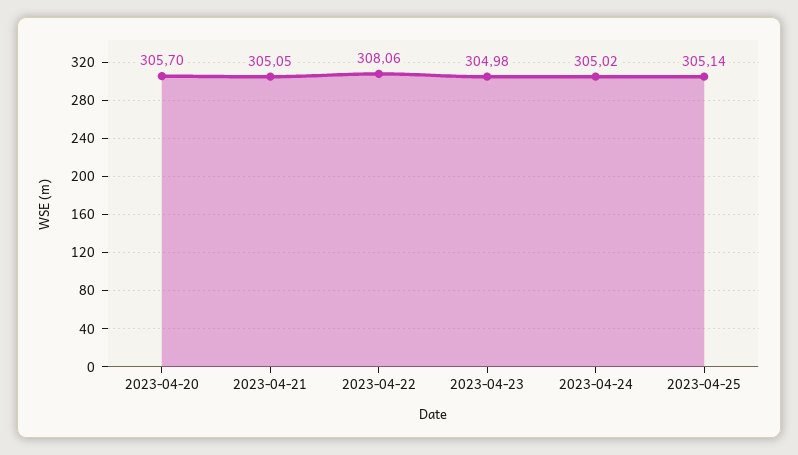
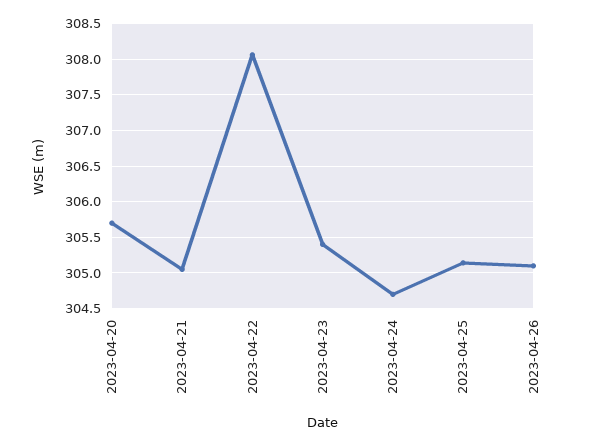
2023-04-23: 304.98 -> 305.4
2023-04-24: 305.02 -> 304.7
2023-04-26: none -> 305.1

